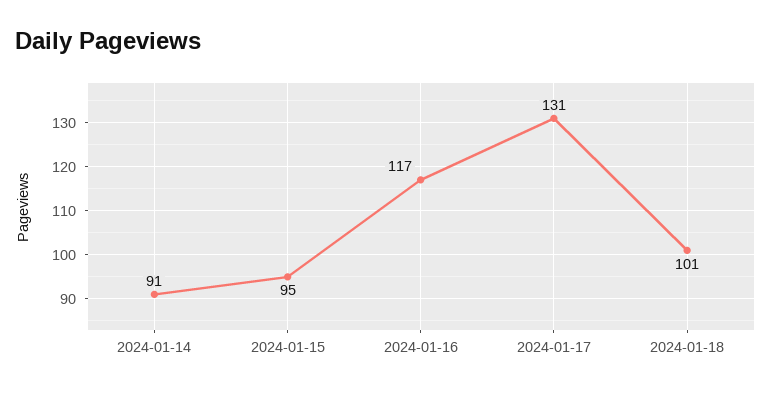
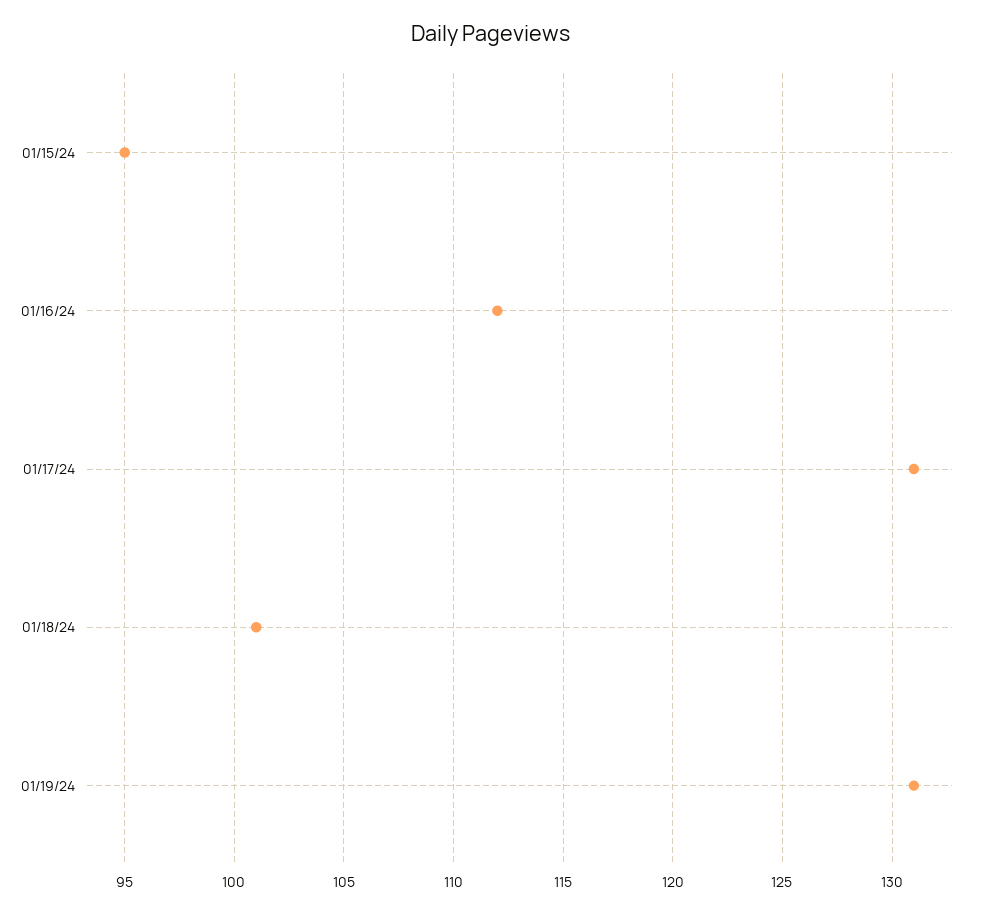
2024-01-14: 91 -> none
2024-01-16: 117 -> 112
01/19/24: none -> 131

